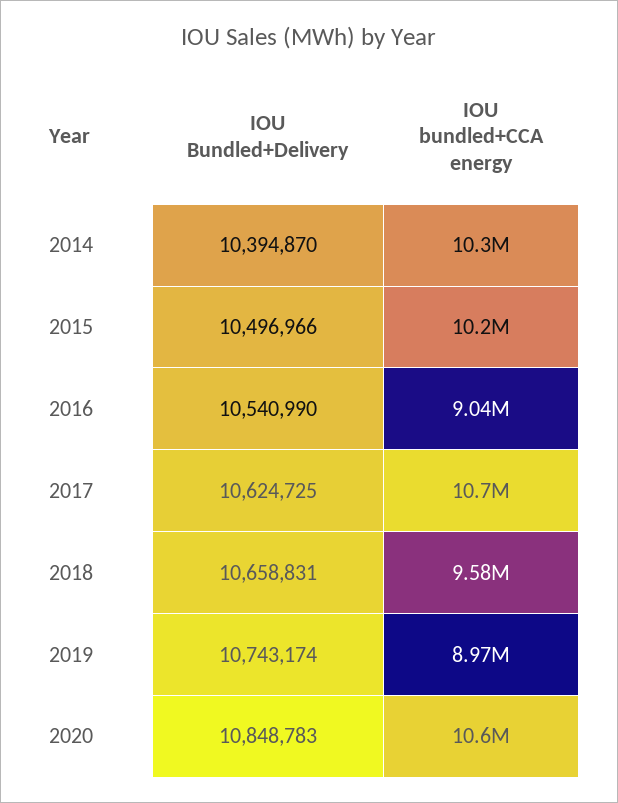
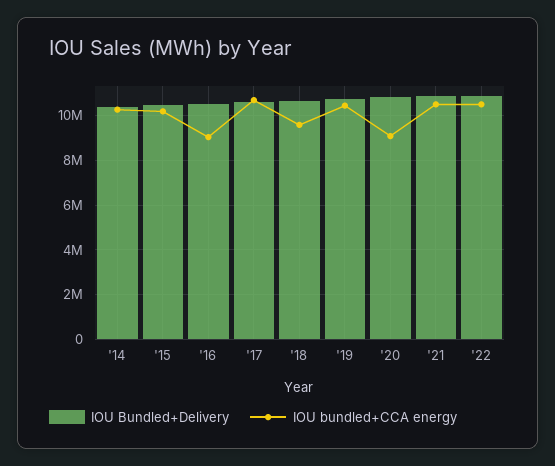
IOU bundled+CCA energy, 2019: 8970000 -> 10500000
IOU bundled+CCA energy, 2020: 10600000 -> 9000000
IOU Bundled+Delivery, '21: none -> 11000000
IOU bundled+CCA energy, '21: none -> 10500000
IOU Bundled+Delivery, '22: none -> 11000000
IOU bundled+CCA energy, '22: none -> 10500000

